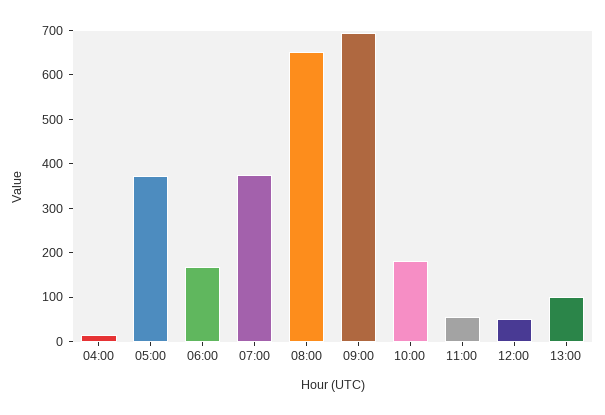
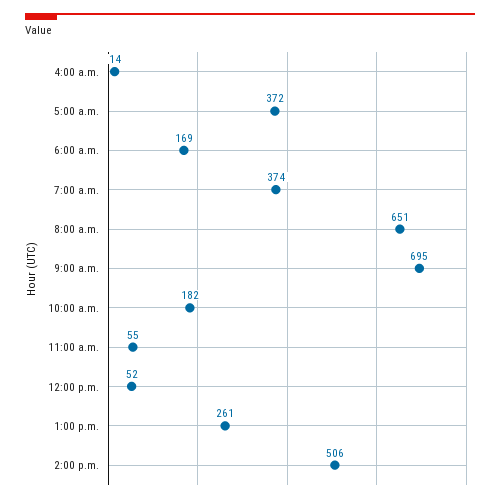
13:00: 100 -> 261
2:00 p.m.: none -> 506

